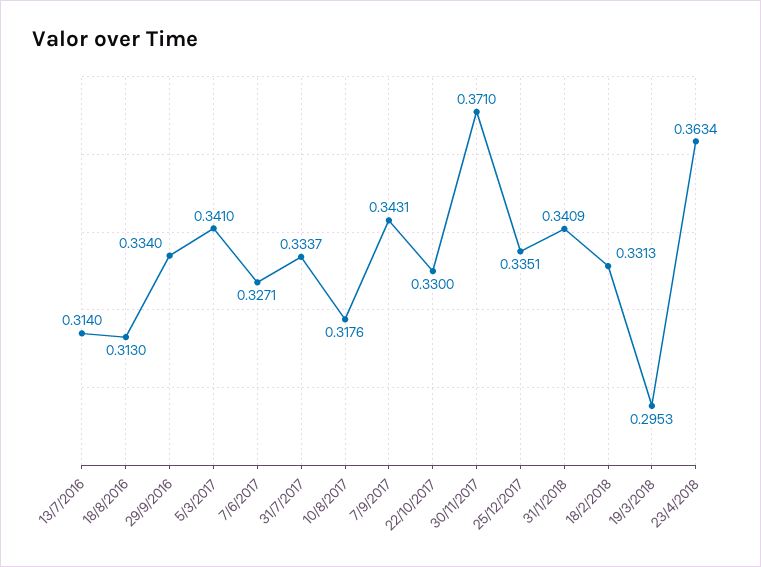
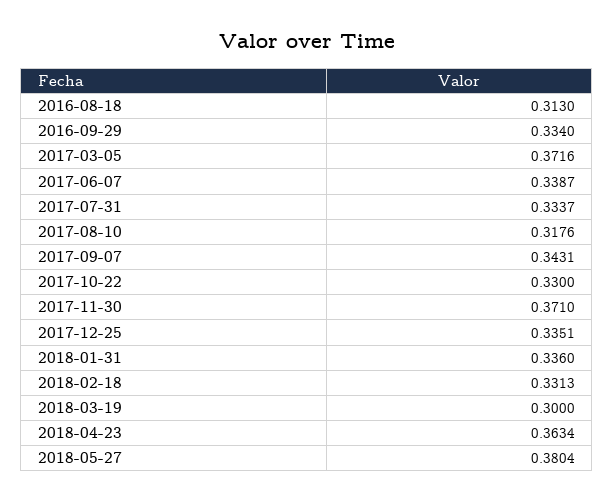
13/7/2016: 0.314 -> none
5/3/2017: 0.341 -> 0.3716
7/6/2017: 0.3271 -> 0.3387
31/1/2018: 0.3409 -> 0.336
19/3/2018: 0.2953 -> 0.3
2018-05-27: none -> 0.3804

